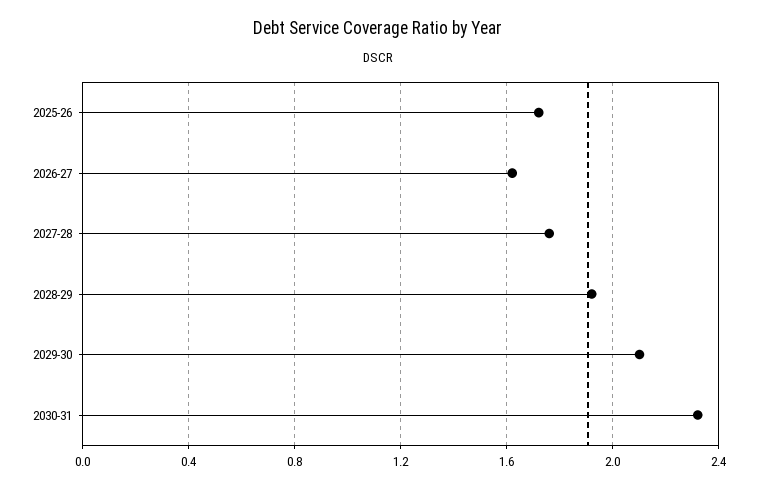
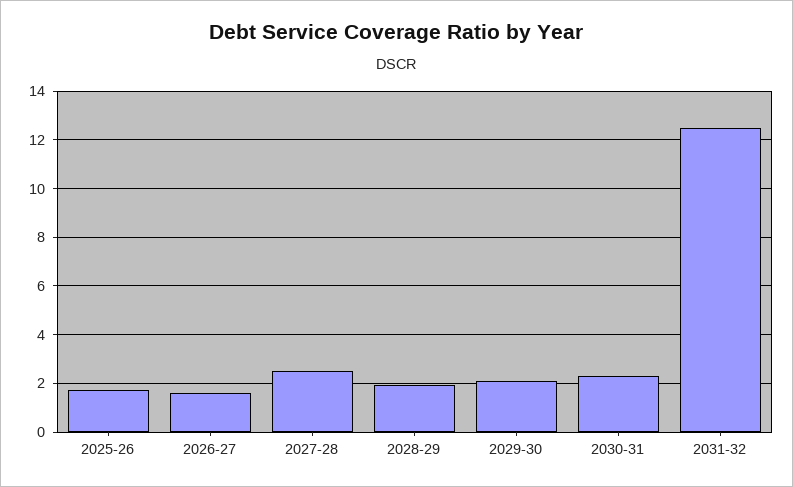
2027-28: 1.75 -> 2.5
2031-32: none -> 12.5

